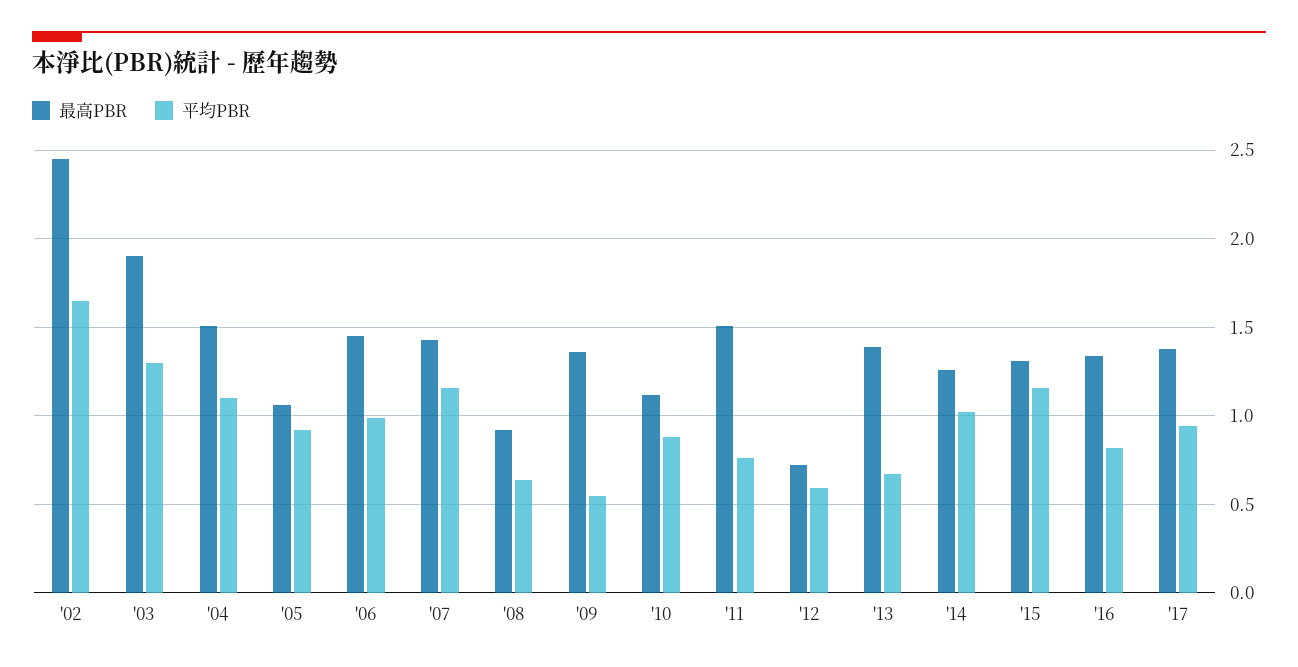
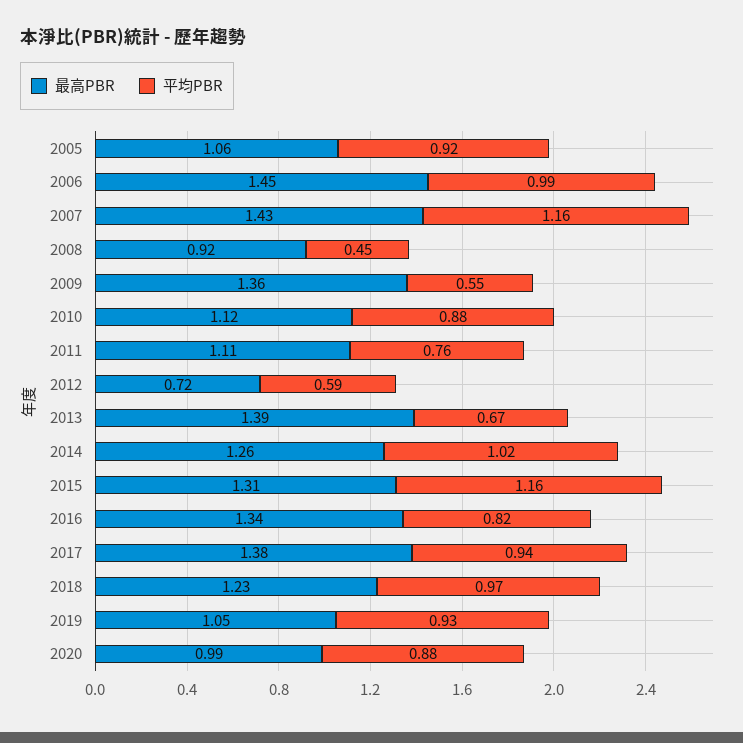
最高PBR, '02: 2.45 -> none
平均PBR, '02: 1.65 -> none
最高PBR, '03: 1.9 -> none
平均PBR, '03: 1.3 -> none
最高PBR, '04: 1.5 -> none
平均PBR, '04: 1.1 -> none
平均PBR, '08: 0.65 -> 0.45
最高PBR, '11: 1.5 -> 1.11
最高PBR, 2018: none -> 1.23
平均PBR, 2018: none -> 0.97
最高PBR, 2019: none -> 1.05
平均PBR, 2019: none -> 0.93
最高PBR, 2020: none -> 0.99
平均PBR, 2020: none -> 0.88

